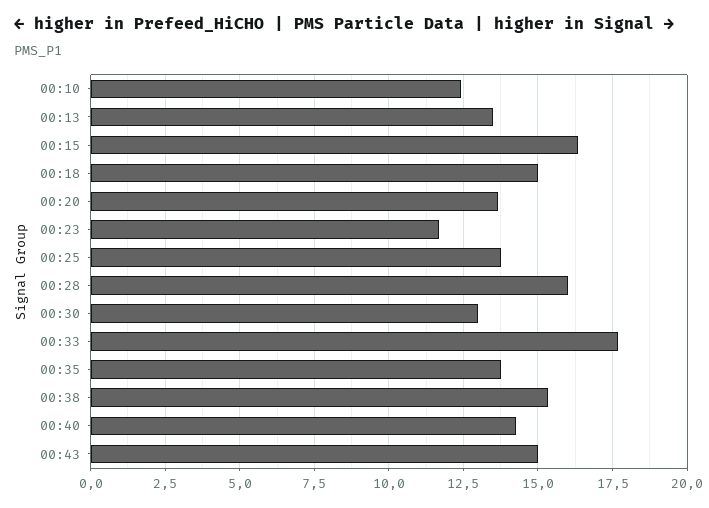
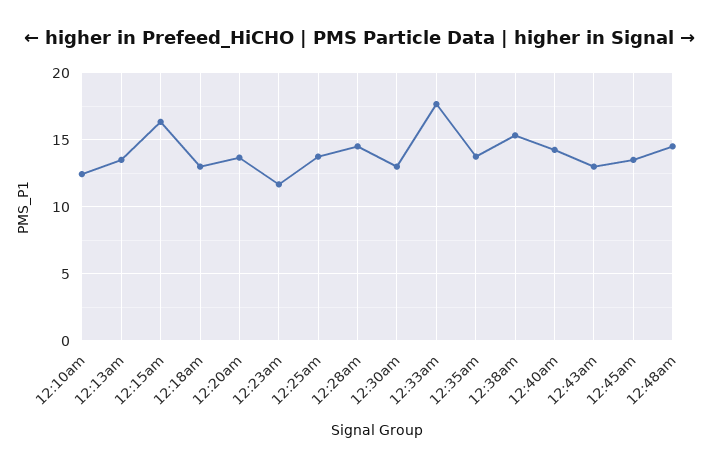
00:18: 15 -> 13
00:28: 16 -> 14.5
00:43: 15 -> 13
12:45am: none -> 13.5
12:48am: none -> 14.5

